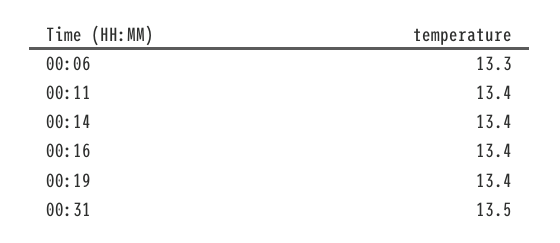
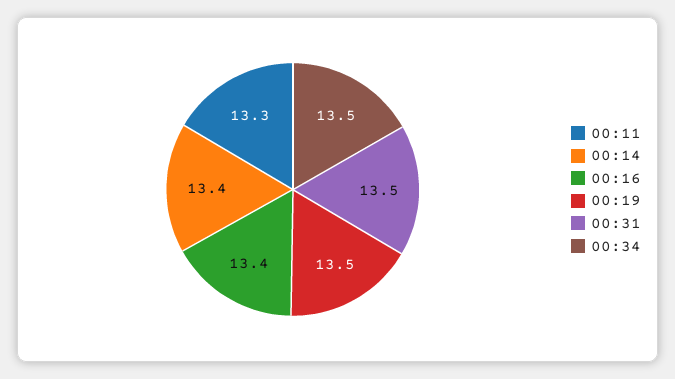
00:06: 13.3 -> none
00:11: 13.4 -> 13.3
00:19: 13.4 -> 13.5
00:34: none -> 13.5

